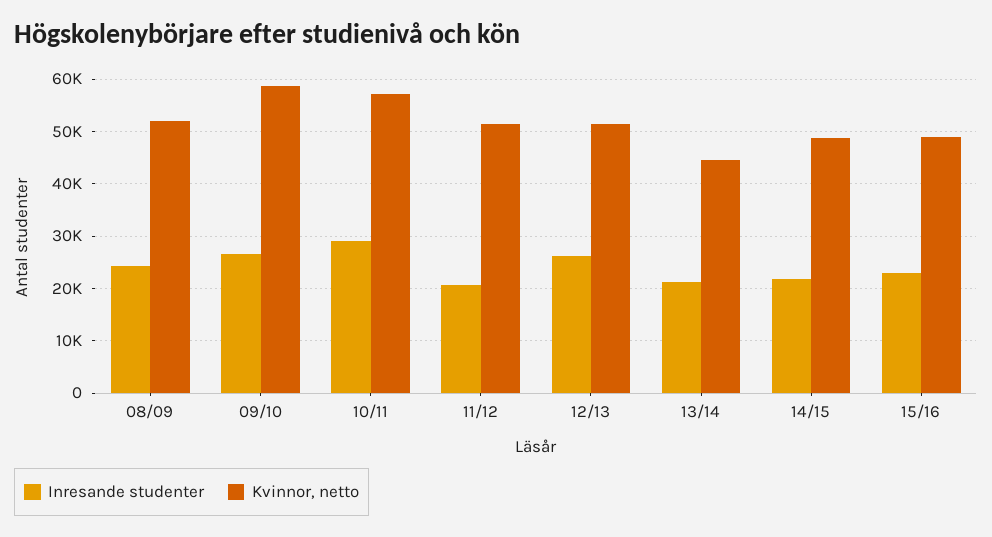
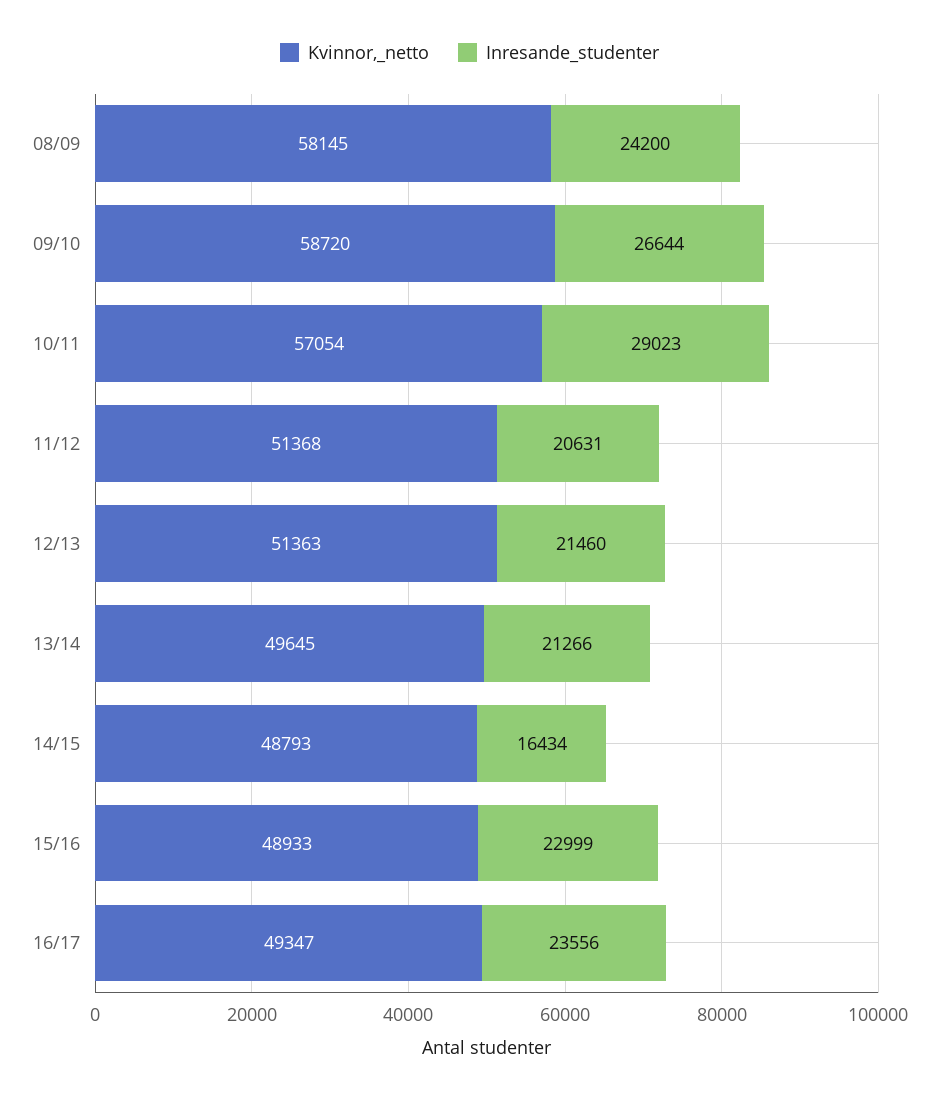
Kvinnor, netto, 08/09: 52000 -> 58145
Inresande studenter, 12/13: 26000 -> 21460
Kvinnor, netto, 13/14: 44000 -> 49645
Inresande studenter, 14/15: 22000 -> 16434
Kvinnor, netto, 16/17: none -> 49347
Inresande studenter, 16/17: none -> 23556

